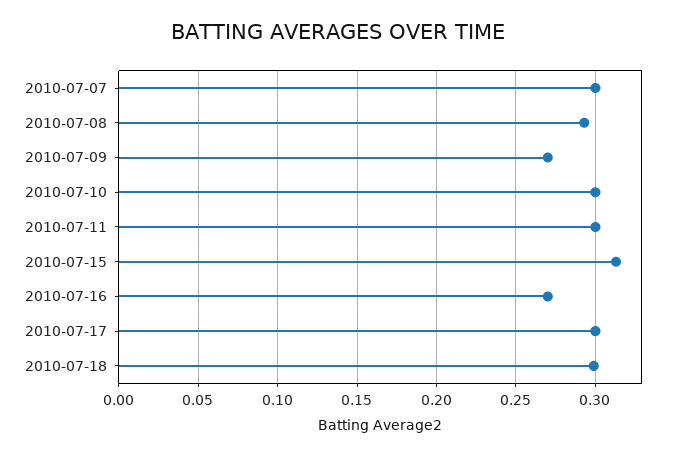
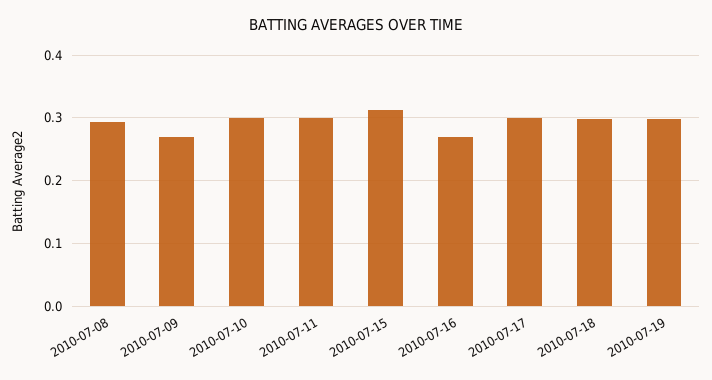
2010-07-07: 0.3 -> none
2010-07-19: none -> 0.3

